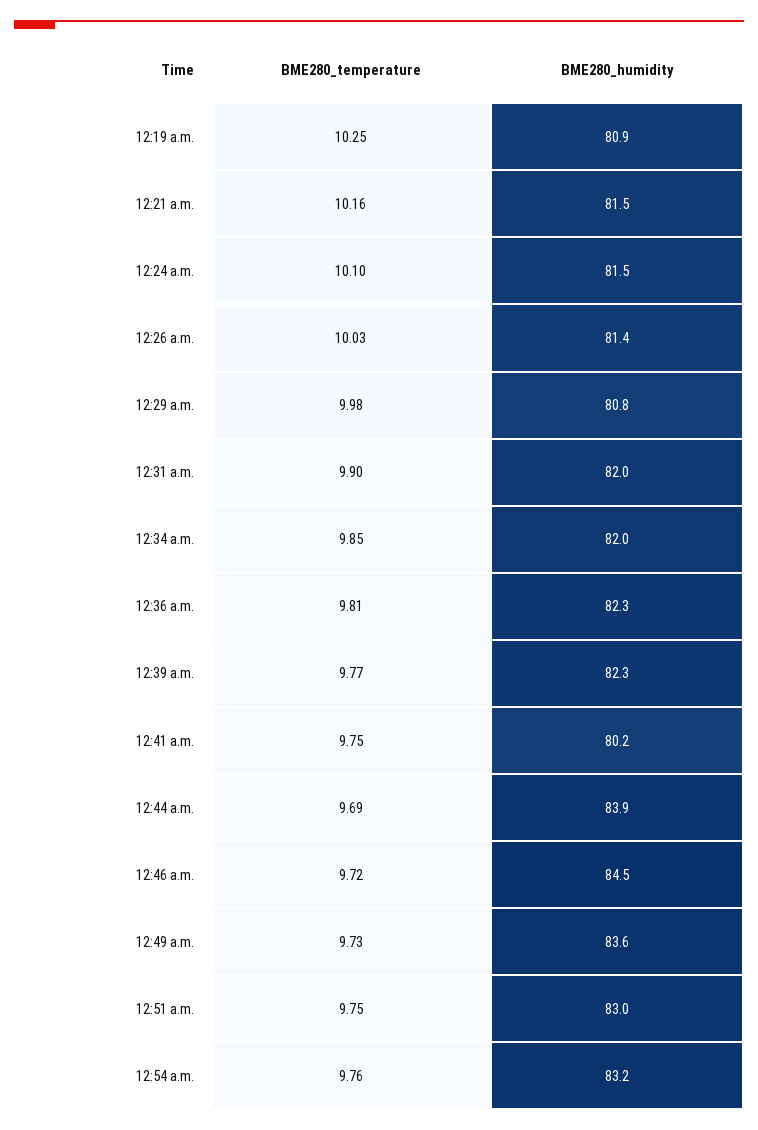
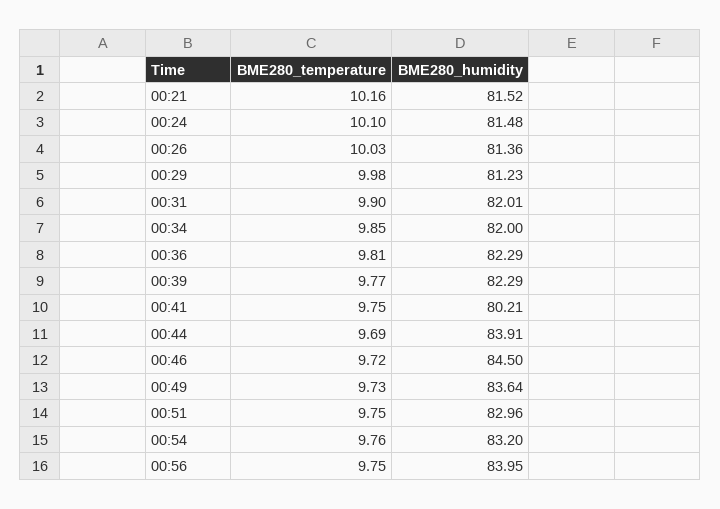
BME280_temperature, 12:19 a.m.: 10.25 -> none
BME280_humidity, 12:19 a.m.: 80.9 -> none
BME280_humidity, 12:29 a.m.: 80.8 -> 81.23
BME280_temperature, 00:56: none -> 9.75
BME280_humidity, 00:56: none -> 83.95

